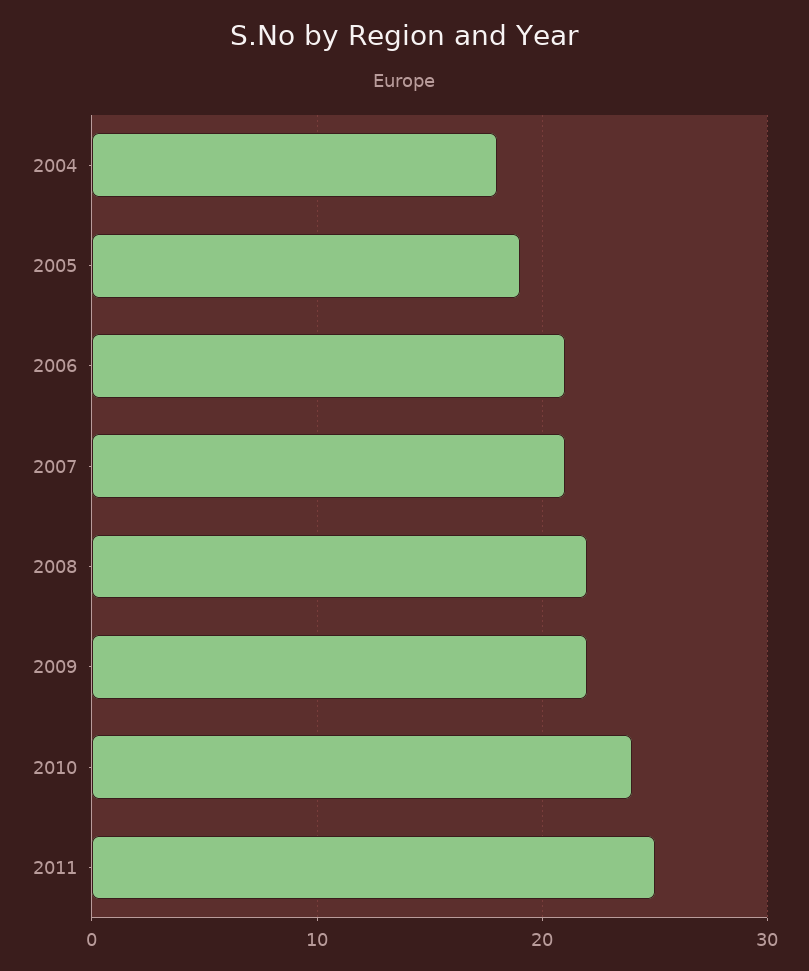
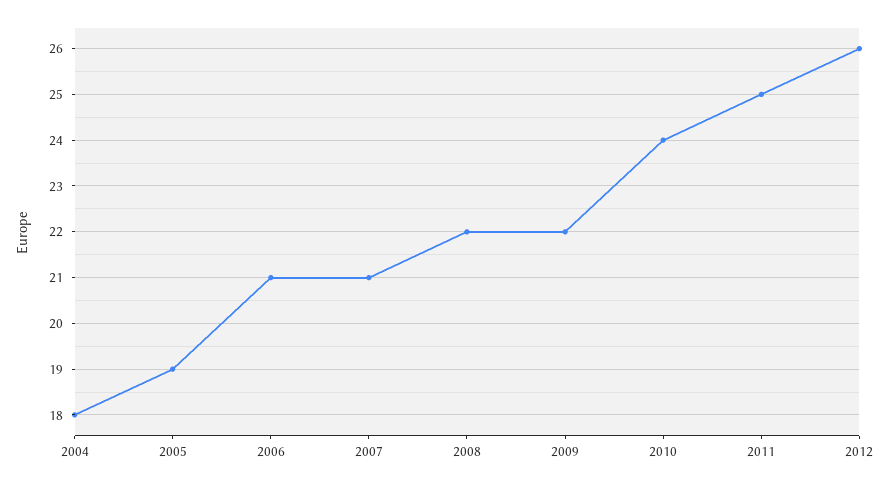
2012: none -> 26

